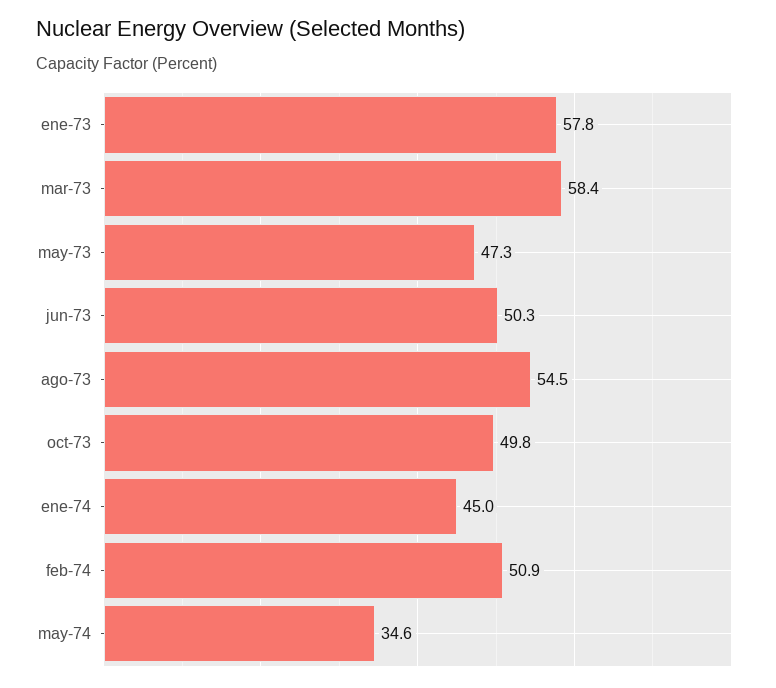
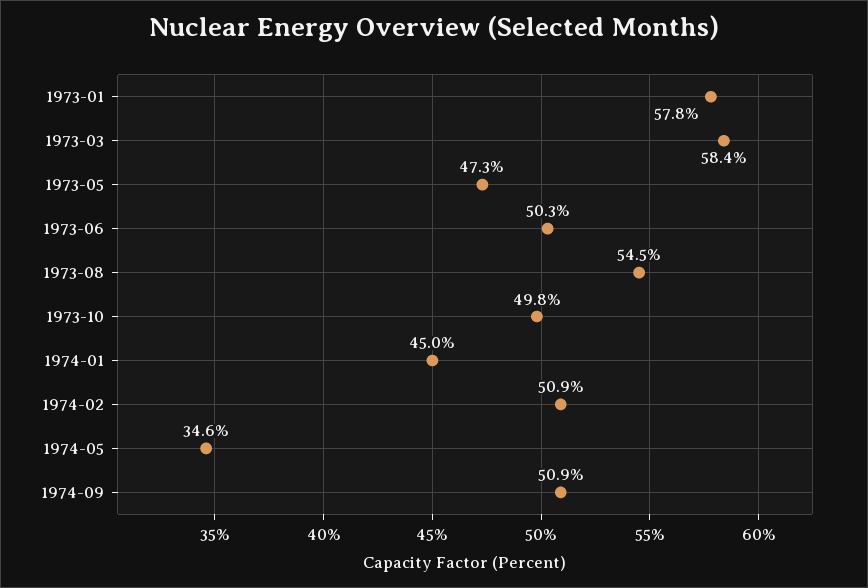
1974-09: none -> 50.9

